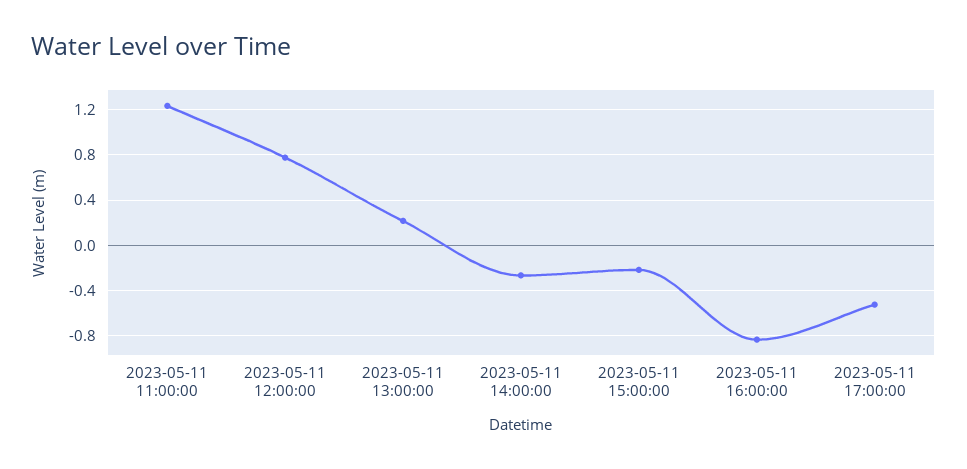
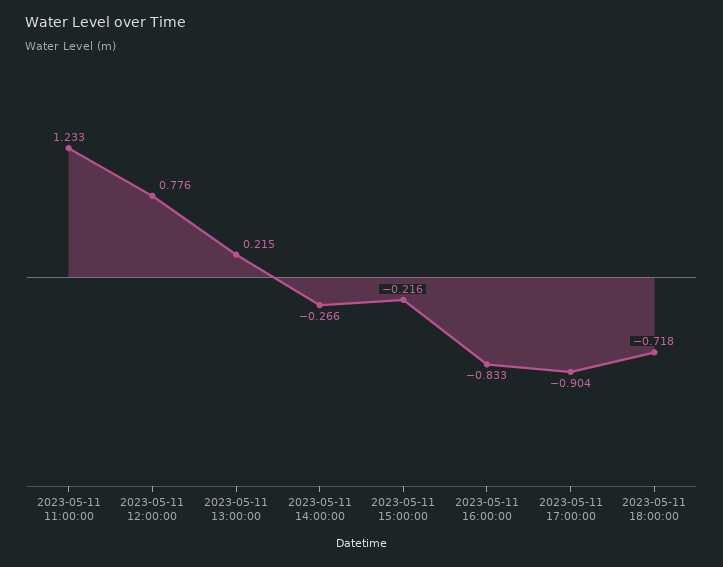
2023-05-11 17:00:00: -0.5 -> -0.904
2023-05-11 18:00:00: none -> -0.718

